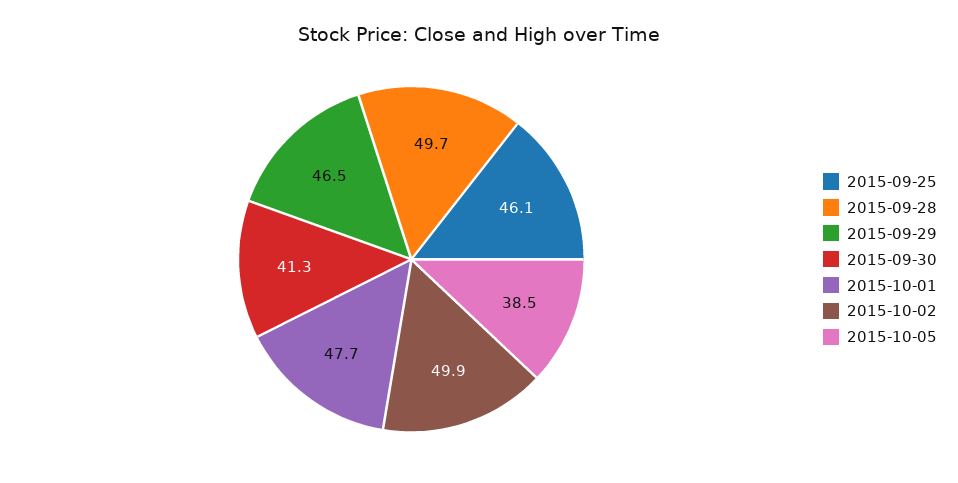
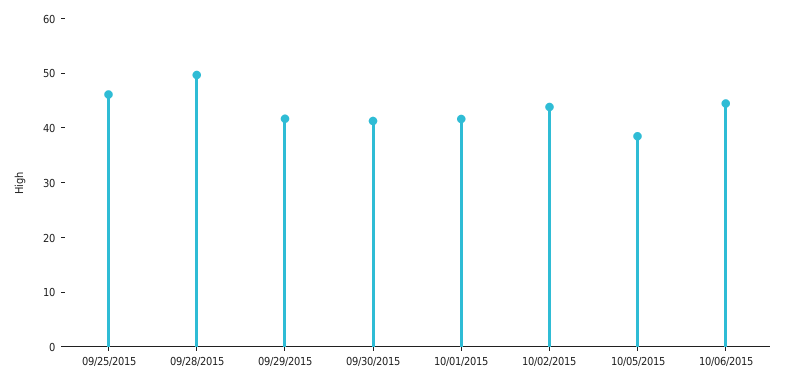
2015-09-29: 46.5 -> 42
2015-10-01: 47.7 -> 42
2015-10-02: 49.9 -> 44
10/06/2015: none -> 44

